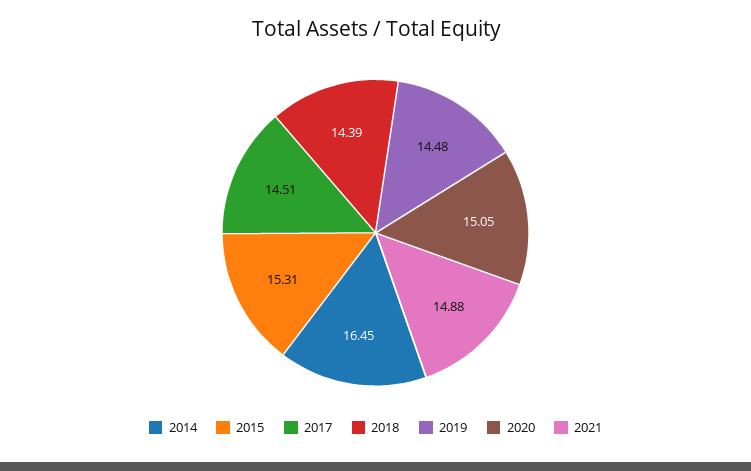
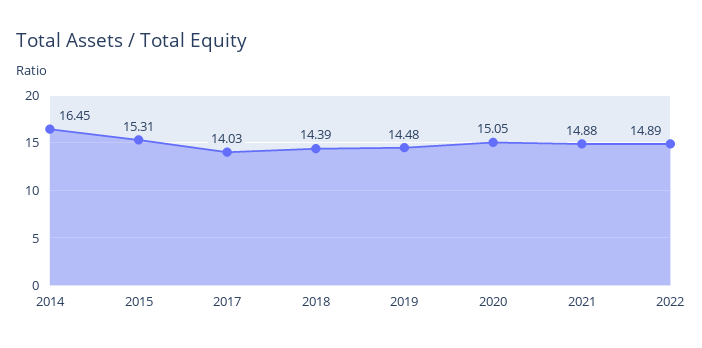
2017: 14.51 -> 14.03
2022: none -> 14.89

